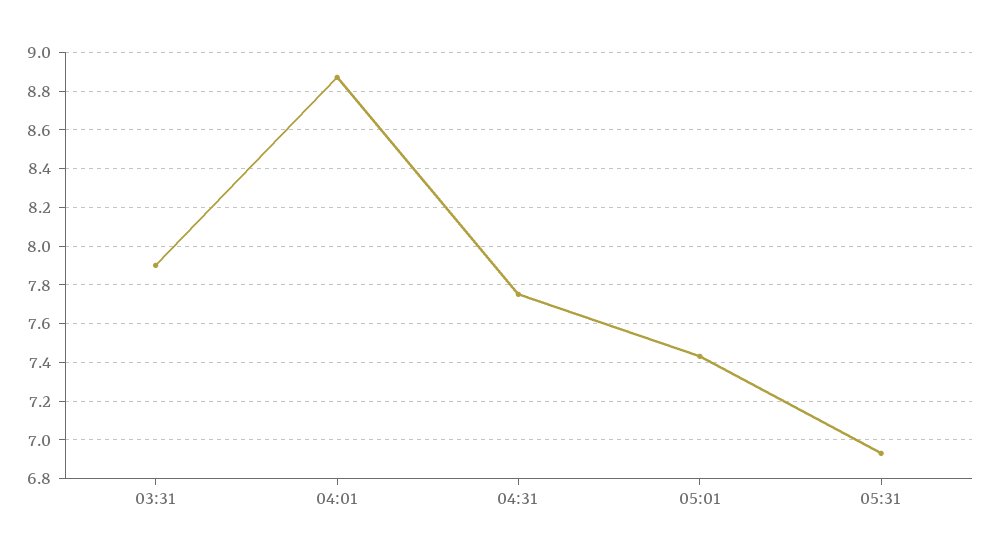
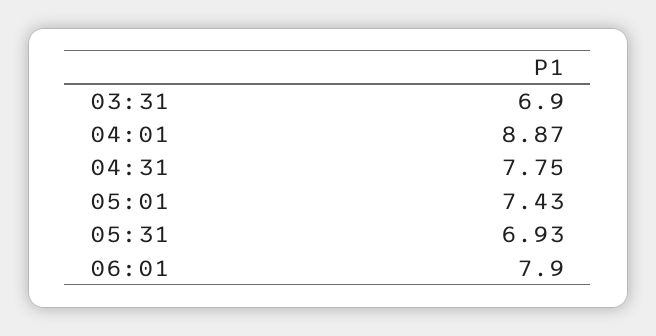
03:31: 7.9 -> 6.9
06:01: none -> 7.9

